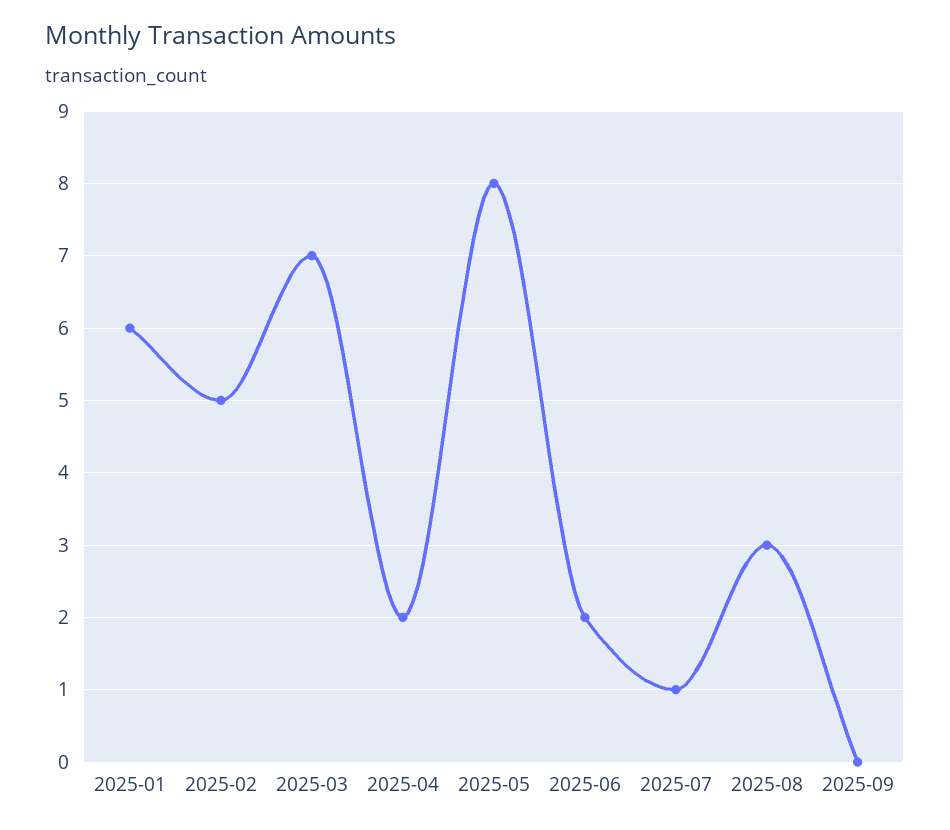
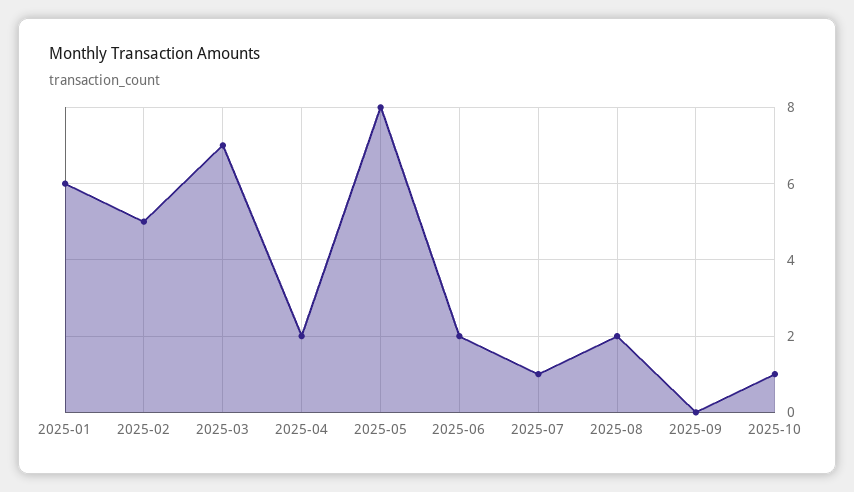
2025-08: 3 -> 2
2025-10: none -> 1

